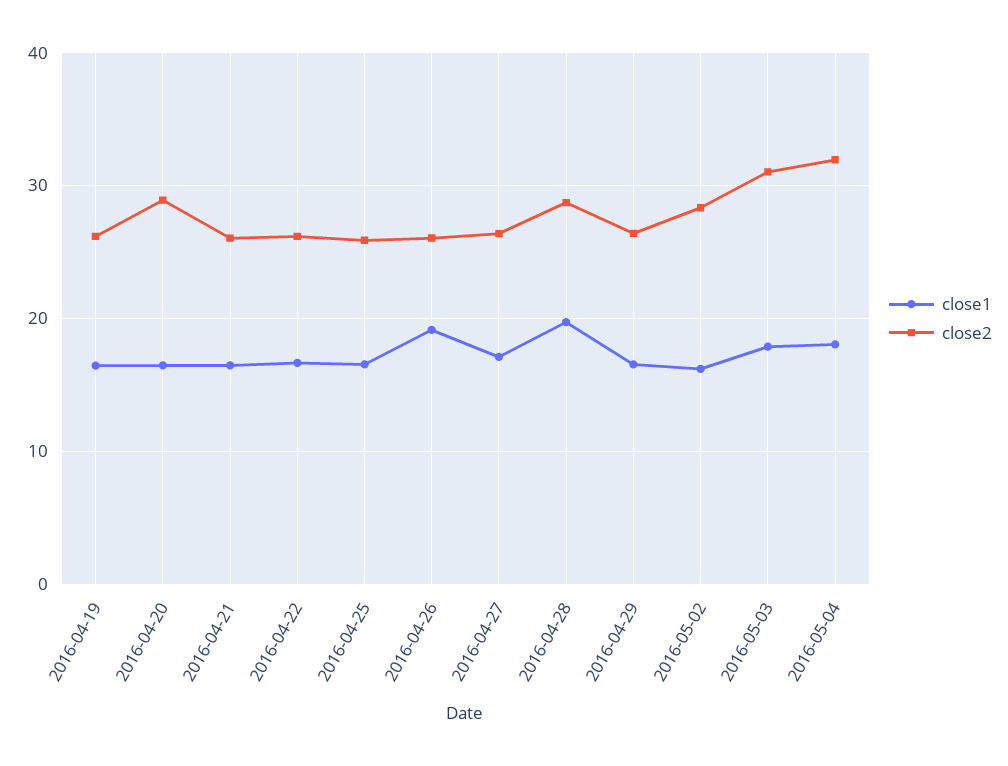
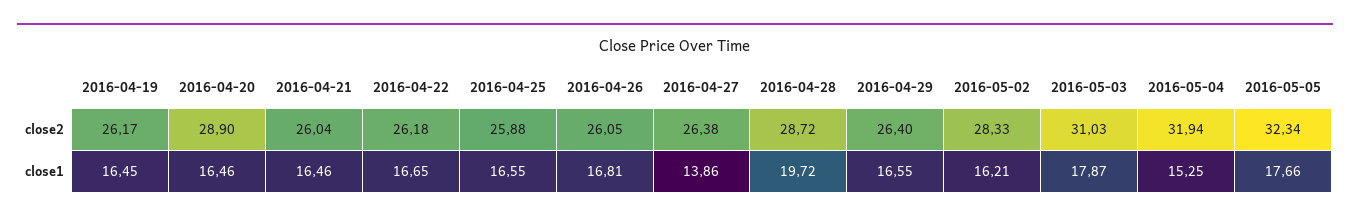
close1, 2016-04-26: 19 -> 16.81
close1, 2016-04-27: 17 -> 13.86
close1, 2016-05-04: 18 -> 15.25
close2, 2016-05-05: none -> 32.34
close1, 2016-05-05: none -> 17.66

